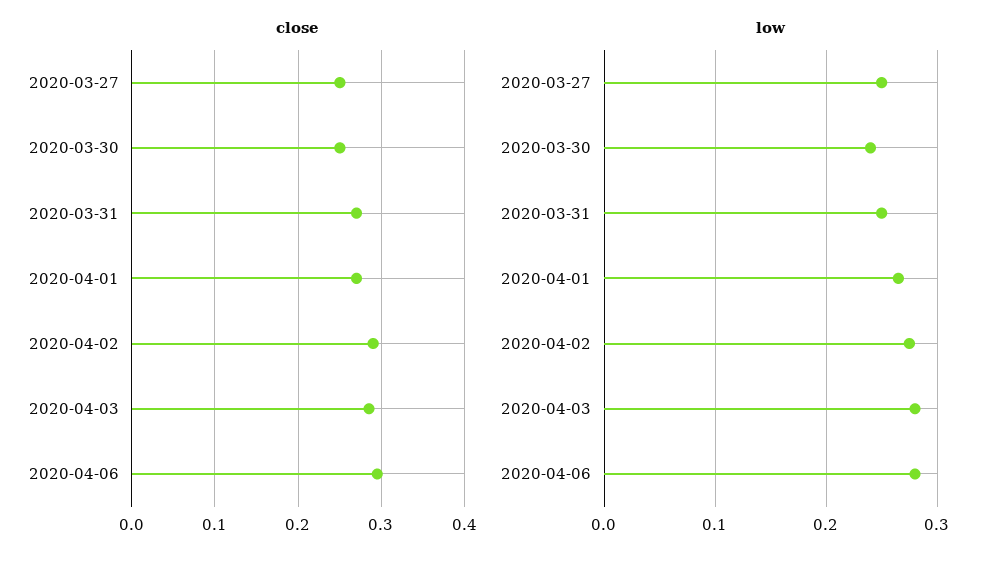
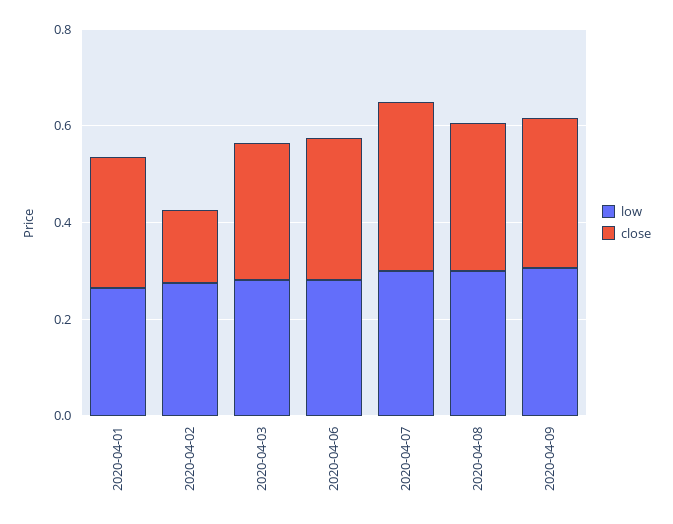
close, 2020-03-27: 0.25 -> none
close, 2020-03-30: 0.25 -> none
close, 2020-03-31: 0.27 -> none
close, 2020-04-02: 0.29 -> 0.15
low, 2020-03-27: 0.25 -> none
low, 2020-03-30: 0.24 -> none
low, 2020-03-31: 0.25 -> none
low, 2020-04-07: none -> 0.3
close, 2020-04-07: none -> 0.35
low, 2020-04-08: none -> 0.3
close, 2020-04-08: none -> 0.3
low, 2020-04-09: none -> 0.3
close, 2020-04-09: none -> 0.3

